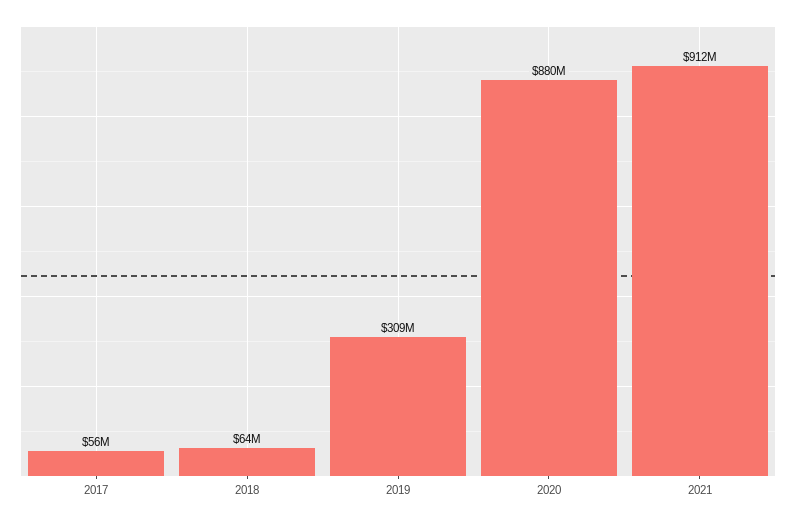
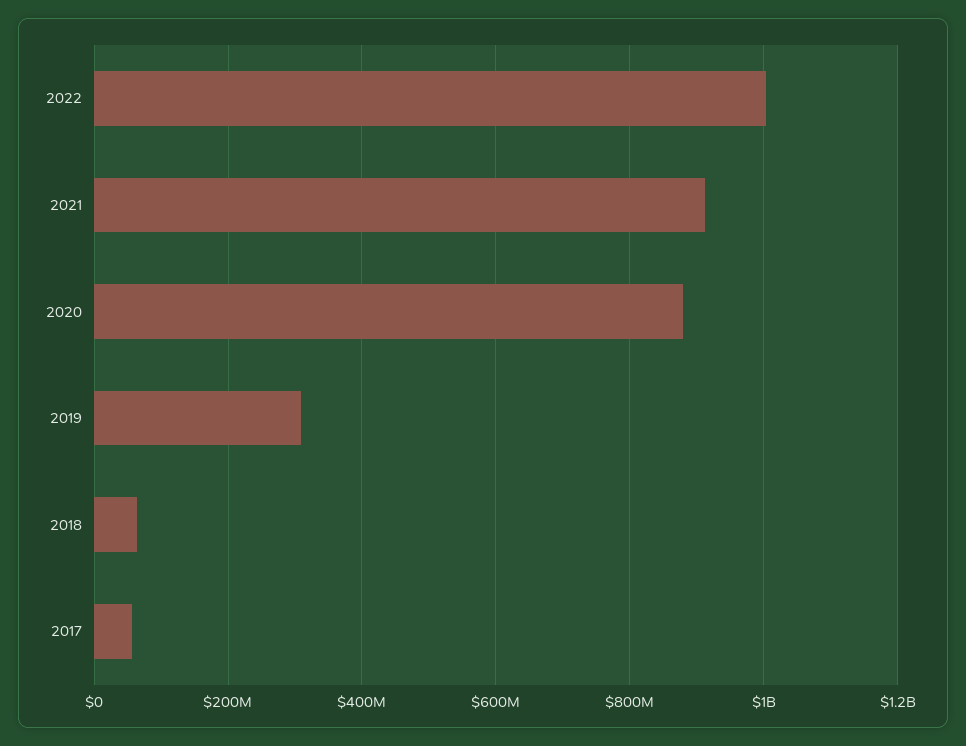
2022: none -> 1000000000

